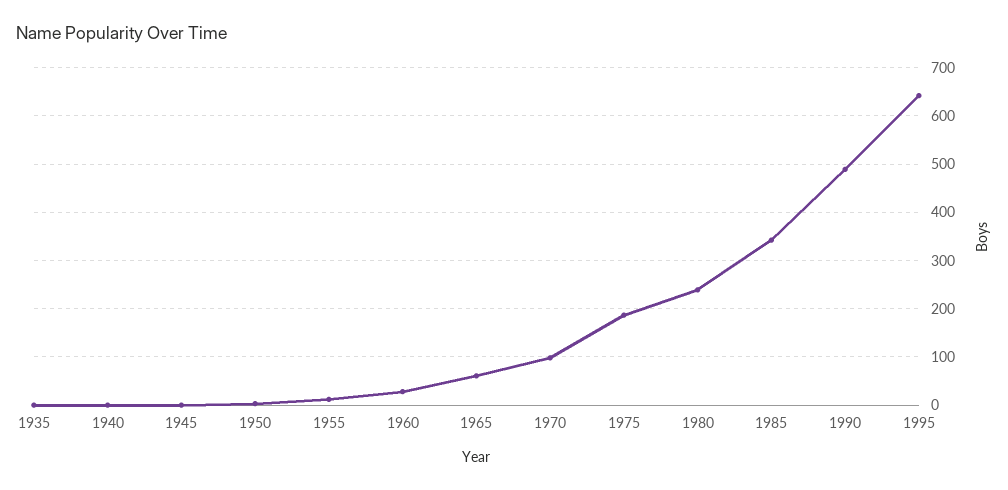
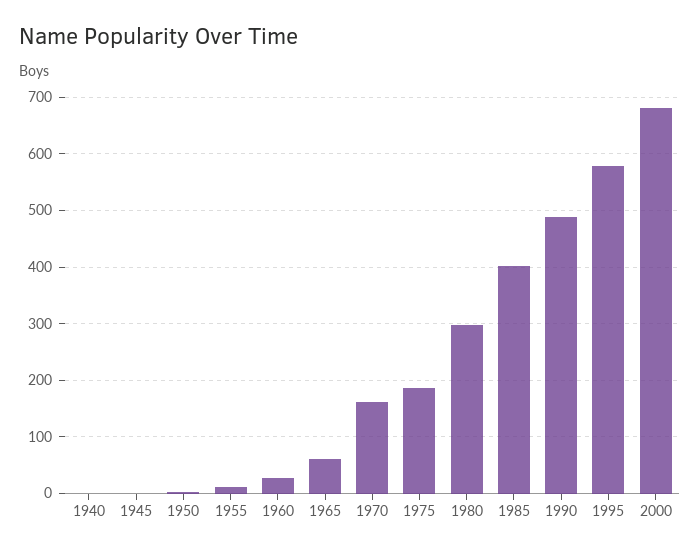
1935: 0 -> none
1970: 100 -> 160
1980: 240 -> 300
1985: 340 -> 400
1995: 640 -> 580
2000: none -> 680

